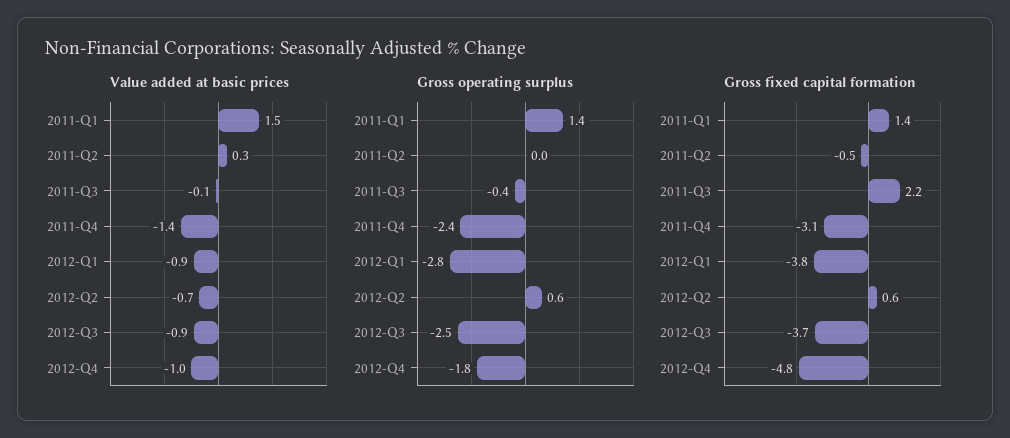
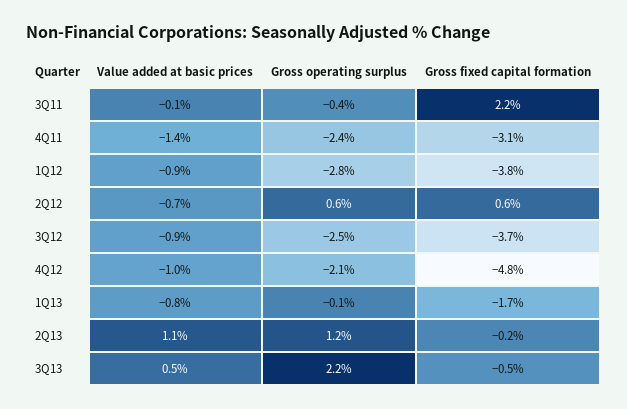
Value added at basic prices, 2011-Q1: 1.5 -> none
Value added at basic prices, 2011-Q2: 0.3 -> none
Gross operating surplus, 2011-Q1: 1.4 -> none
Gross operating surplus, 2011-Q2: 0 -> none
Gross operating surplus, 2012-Q4: -1.8 -> -2.1
Gross fixed capital formation, 2011-Q1: 1.4 -> none
Gross fixed capital formation, 2011-Q2: -0.5 -> none
Value added at basic prices, 1Q13: none -> -0.8
Gross operating surplus, 1Q13: none -> -0.1
Gross fixed capital formation, 1Q13: none -> -1.7
Value added at basic prices, 2Q13: none -> 1.1
Gross operating surplus, 2Q13: none -> 1.2
Gross fixed capital formation, 2Q13: none -> -0.2
Value added at basic prices, 3Q13: none -> 0.5
Gross operating surplus, 3Q13: none -> 2.2
Gross fixed capital formation, 3Q13: none -> -0.5

